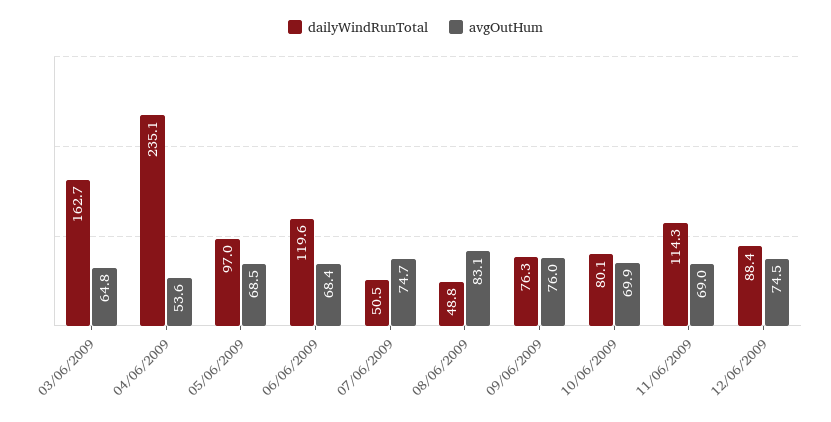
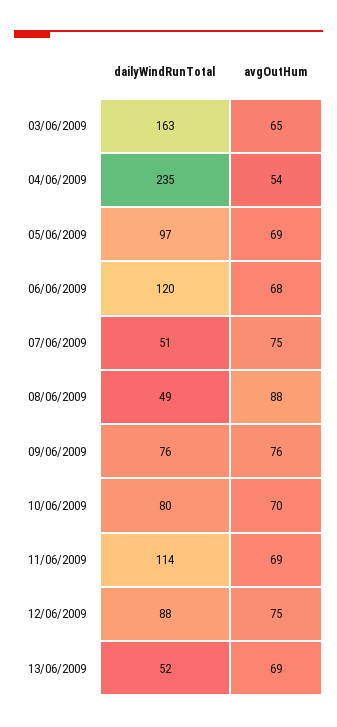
avgOutHum, 08/06/2009: 83.1 -> 88
dailyWindRunTotal, 13/06/2009: none -> 52
avgOutHum, 13/06/2009: none -> 69

